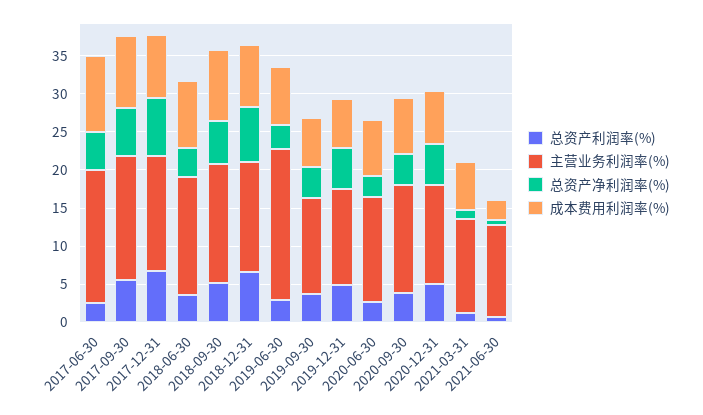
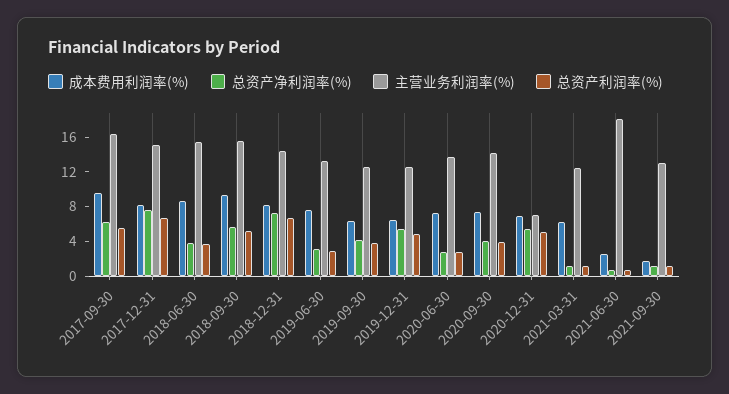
总资产利润率(%), 2017-06-30: 2.5 -> none
主营业务利润率(%), 2017-06-30: 17.5 -> none
总资产净利润率(%), 2017-06-30: 5 -> none
成本费用利润率(%), 2017-06-30: 10 -> none
主营业务利润率(%), 2019-06-30: 20 -> 13
主营业务利润率(%), 2020-12-31: 12.5 -> 7
主营业务利润率(%), 2021-06-30: 12.5 -> 18
成本费用利润率(%), 2021-09-30: none -> 2
总资产净利润率(%), 2021-09-30: none -> 1
主营业务利润率(%), 2021-09-30: none -> 13
总资产利润率(%), 2021-09-30: none -> 1

